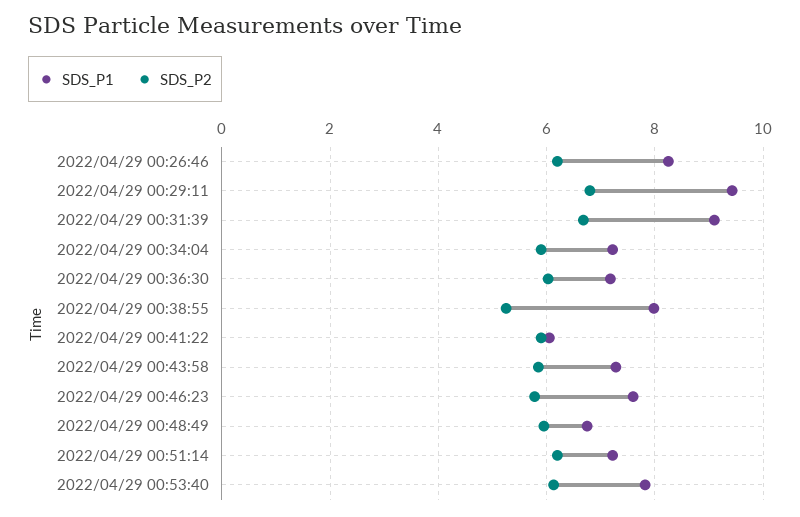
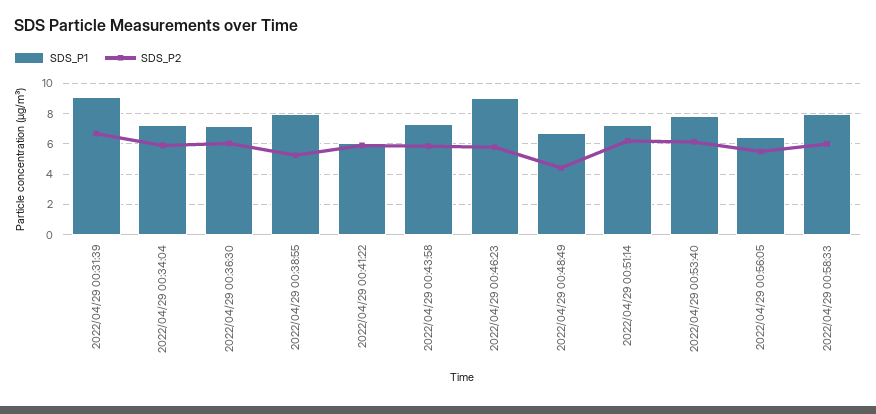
SDS_P1, 2022/04/29 00:26:46: 8.2 -> none
SDS_P2, 2022/04/29 00:26:46: 6.2 -> none
SDS_P1, 2022/04/29 00:29:11: 9.4 -> none
SDS_P2, 2022/04/29 00:29:11: 6.8 -> none
SDS_P1, 2022/04/29 00:46:23: 7.6 -> 9
SDS_P2, 2022/04/29 00:48:49: 6 -> 4.5
SDS_P1, 2022/04/29 00:56:05: none -> 6.5
SDS_P2, 2022/04/29 00:56:05: none -> 5.5
SDS_P1, 2022/04/29 00:58:33: none -> 8
SDS_P2, 2022/04/29 00:58:33: none -> 6

